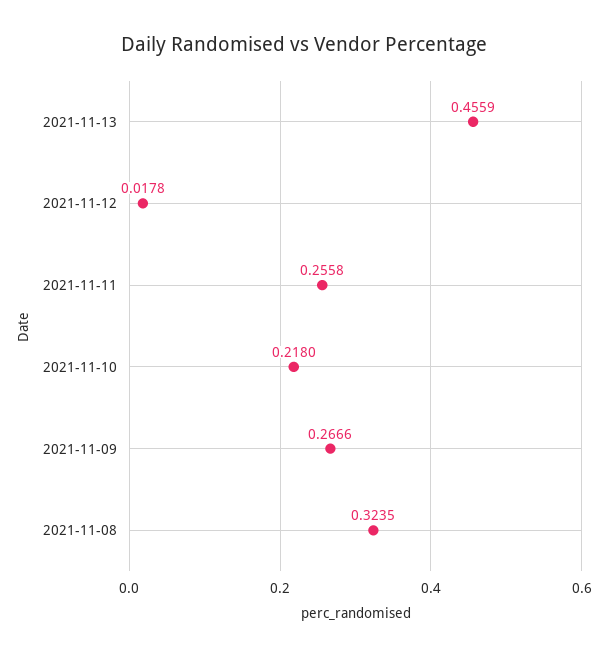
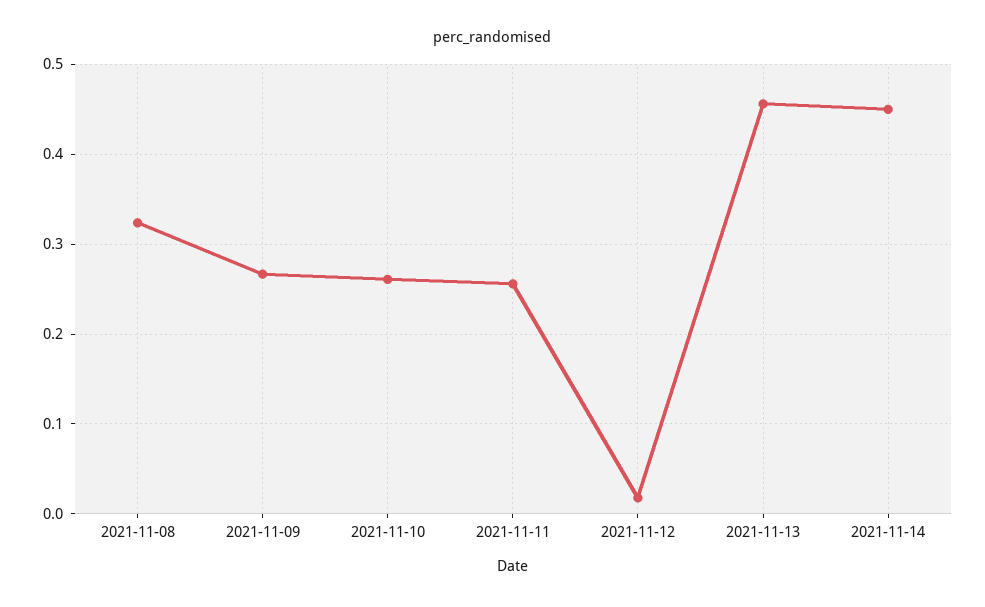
2021-11-10: 0.218 -> 0.26
2021-11-14: none -> 0.45

